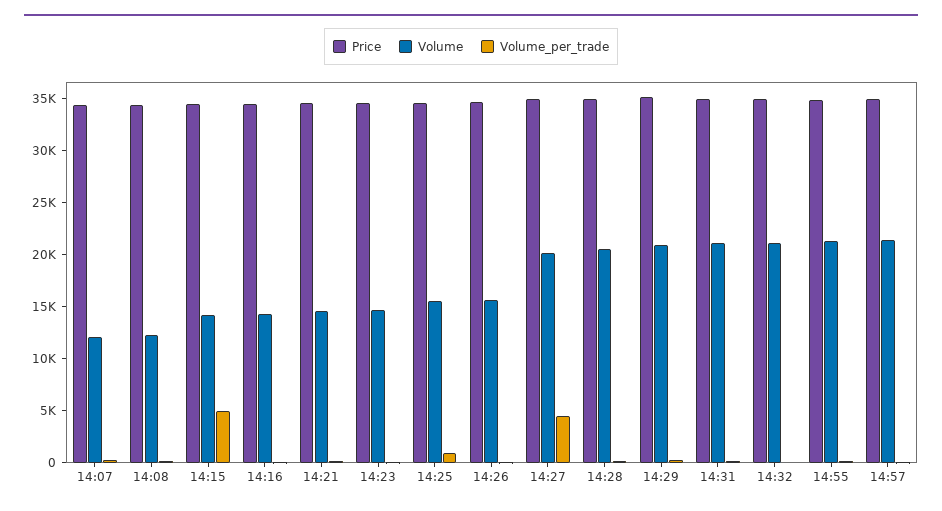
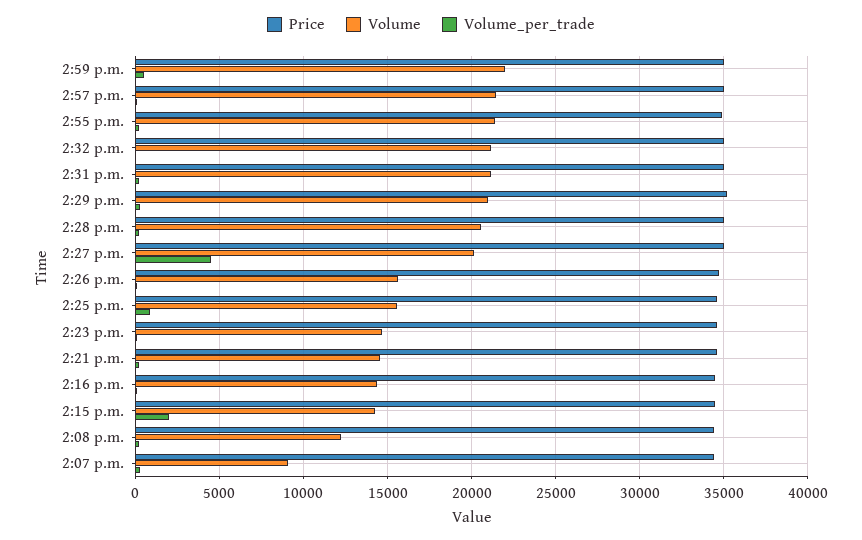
Volume, 14:07: 12000 -> 9000
Volume_per_trade, 14:15: 5000 -> 2000
Price, 2:59 p.m.: none -> 35000
Volume, 2:59 p.m.: none -> 22000
Volume_per_trade, 2:59 p.m.: none -> 500

